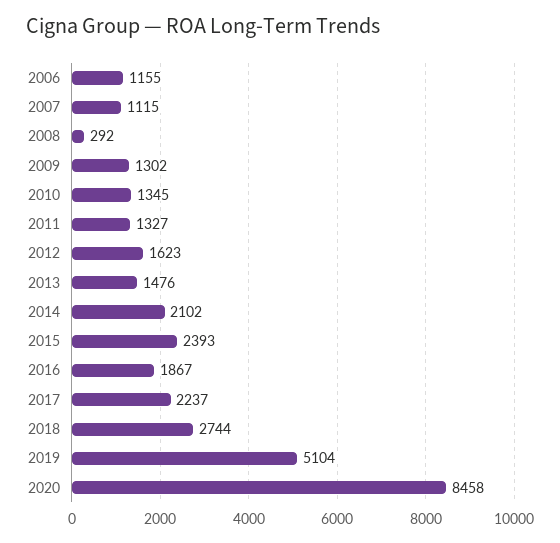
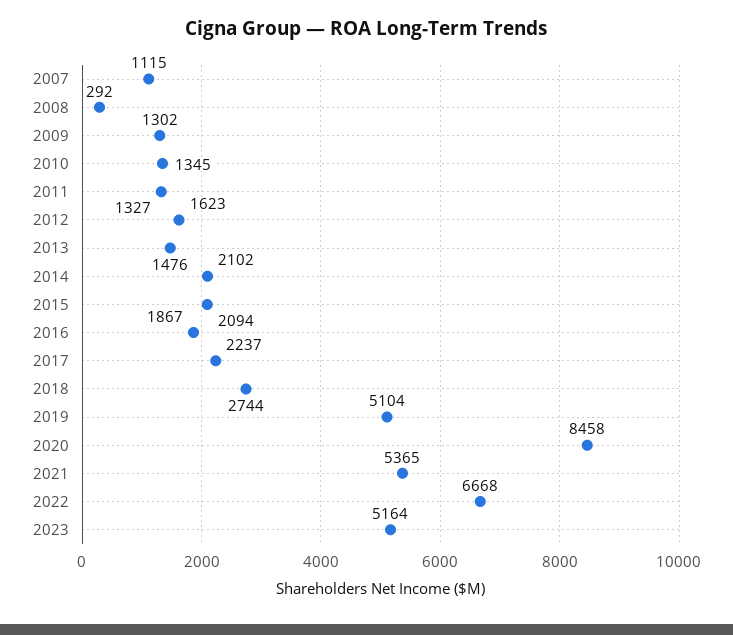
2006: 1155 -> none
2015: 2393 -> 2094
2021: none -> 5365
2022: none -> 6668
2023: none -> 5164

